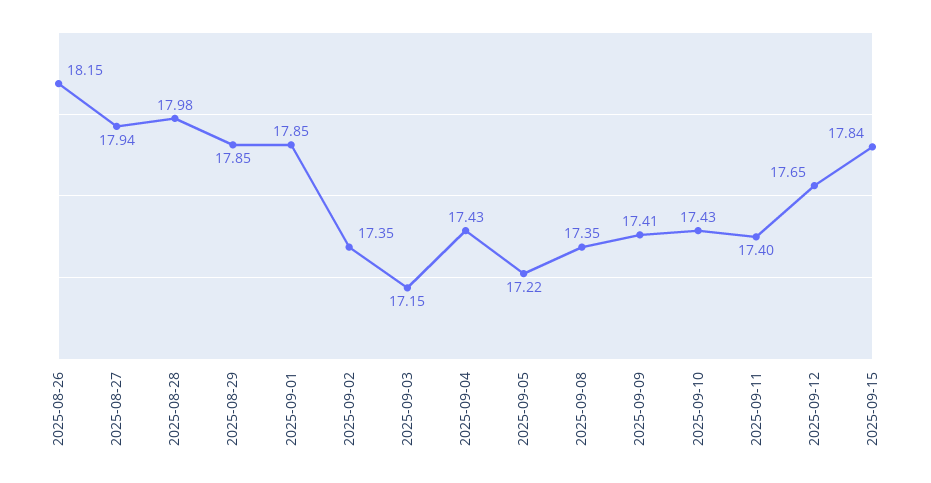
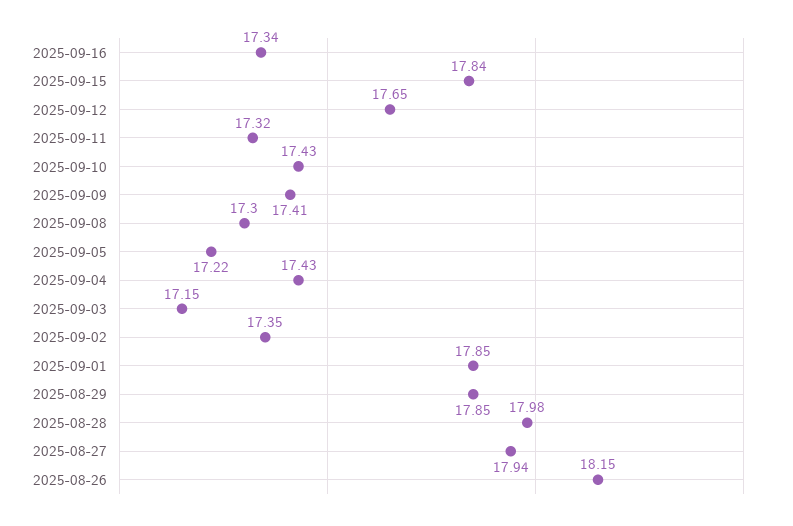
2025-09-08: 17.35 -> 17.3
2025-09-11: 17.4 -> 17.32
2025-09-16: none -> 17.34

